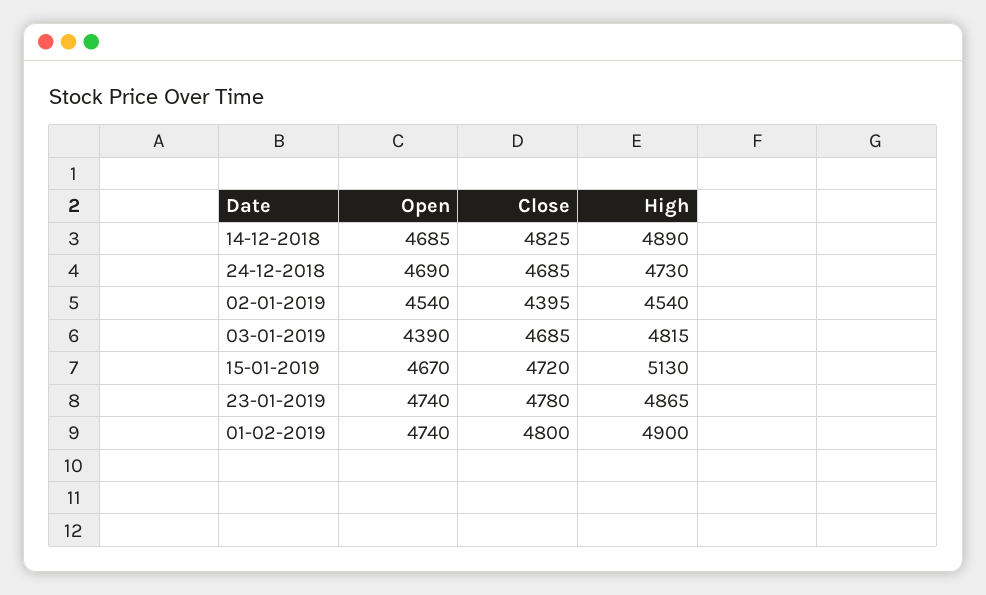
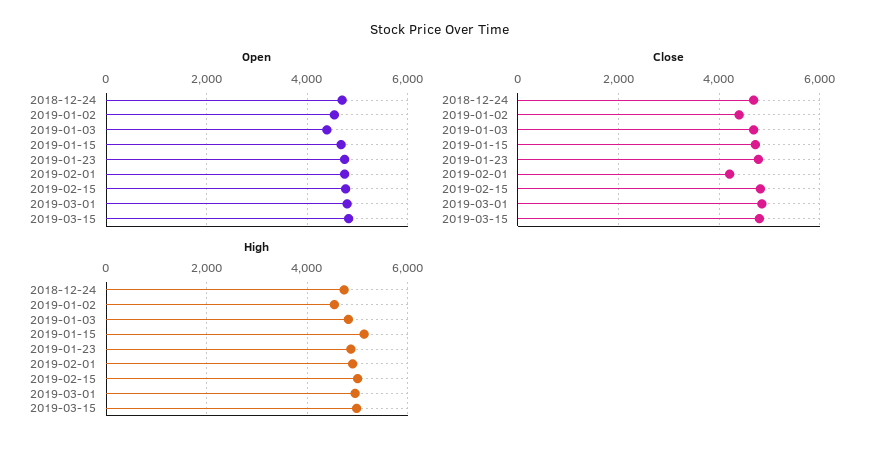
Open, 14-12-2018: 4685 -> none
Close, 14-12-2018: 4825 -> none
High, 14-12-2018: 4890 -> none
Close, 01-02-2019: 4800 -> 4200
Open, 2019-02-15: none -> 4800
Open, 2019-03-01: none -> 4800
Open, 2019-03-15: none -> 4800
Close, 2019-02-15: none -> 4800
Close, 2019-03-01: none -> 4800
Close, 2019-03-15: none -> 4800
High, 2019-02-15: none -> 5000
High, 2019-03-01: none -> 5000
High, 2019-03-15: none -> 5000

